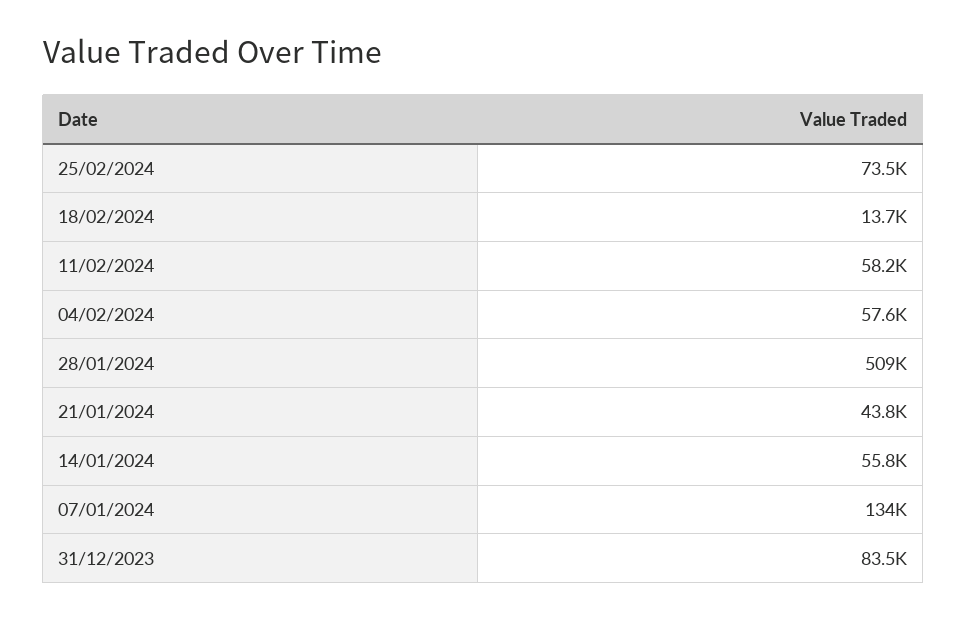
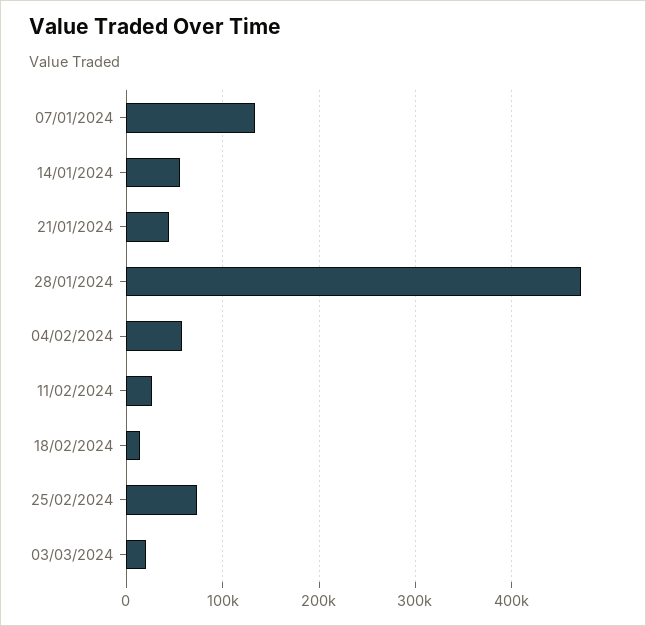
11/02/2024: 58200 -> 30000
28/01/2024: 509000 -> 470000
31/12/2023: 83500 -> none
03/03/2024: none -> 20000

